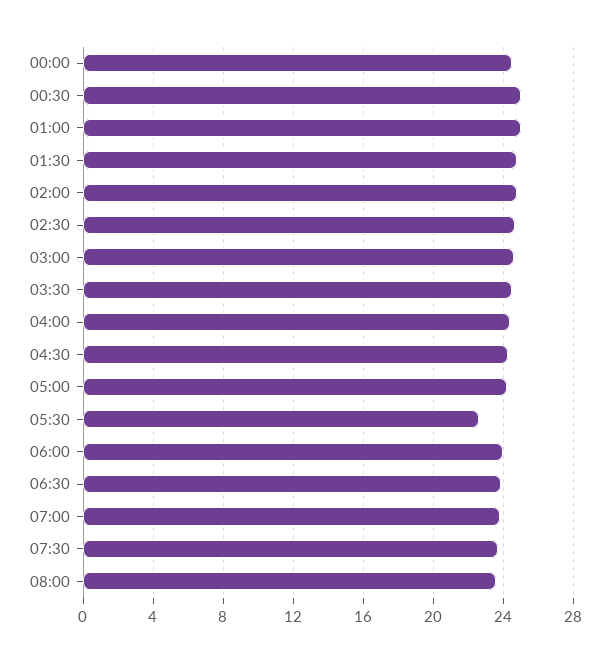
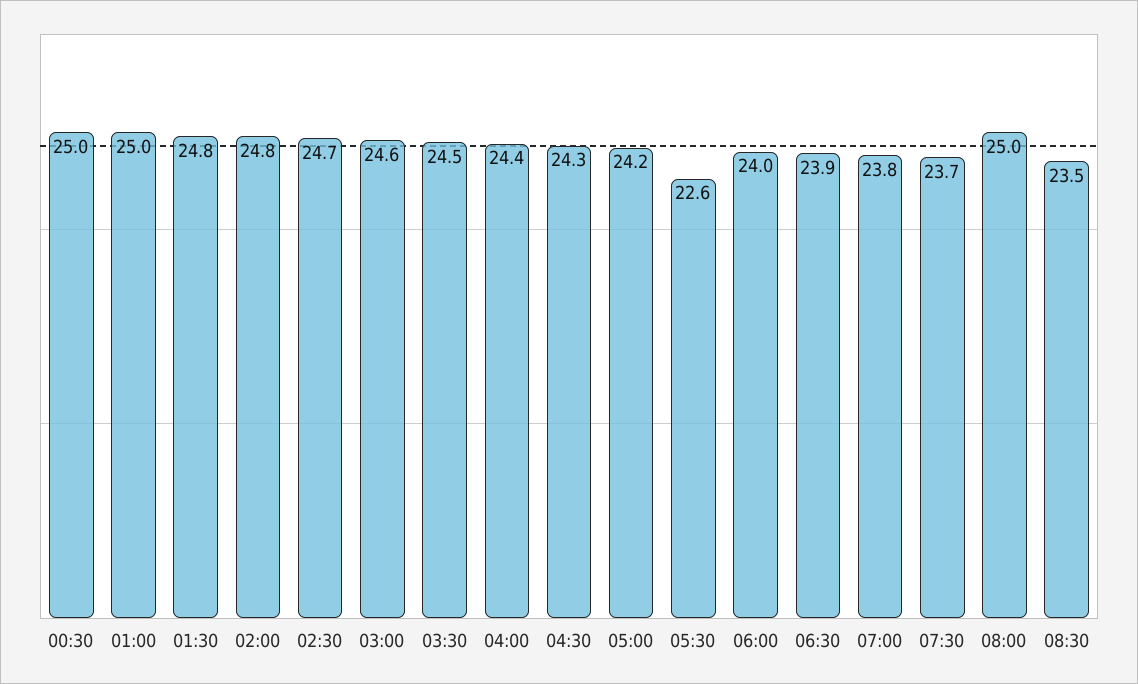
00:00: 24.5 -> none
08:00: 23.5 -> 25
08:30: none -> 23.5

